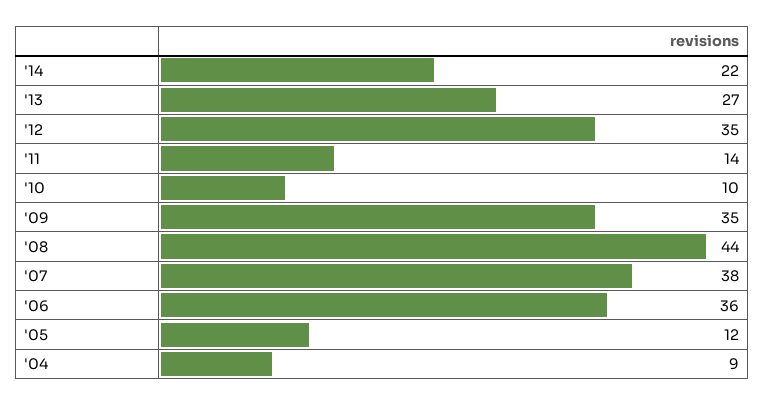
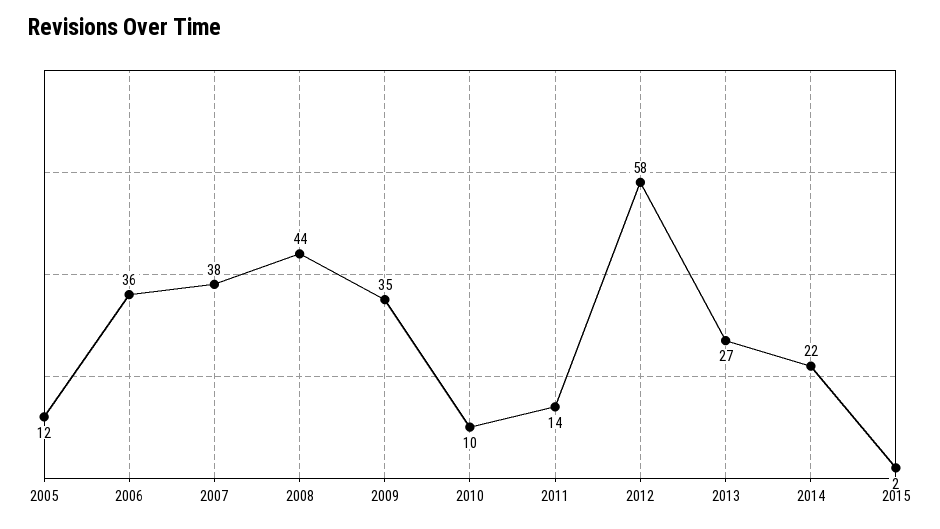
'12: 35 -> 58
'04: 9 -> none
2015: none -> 2

